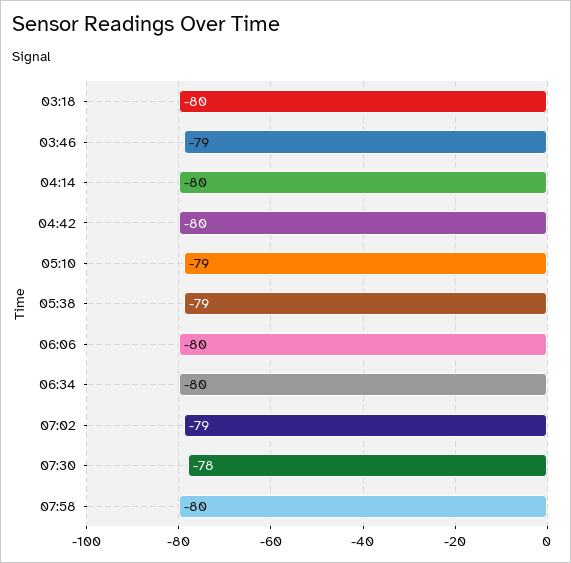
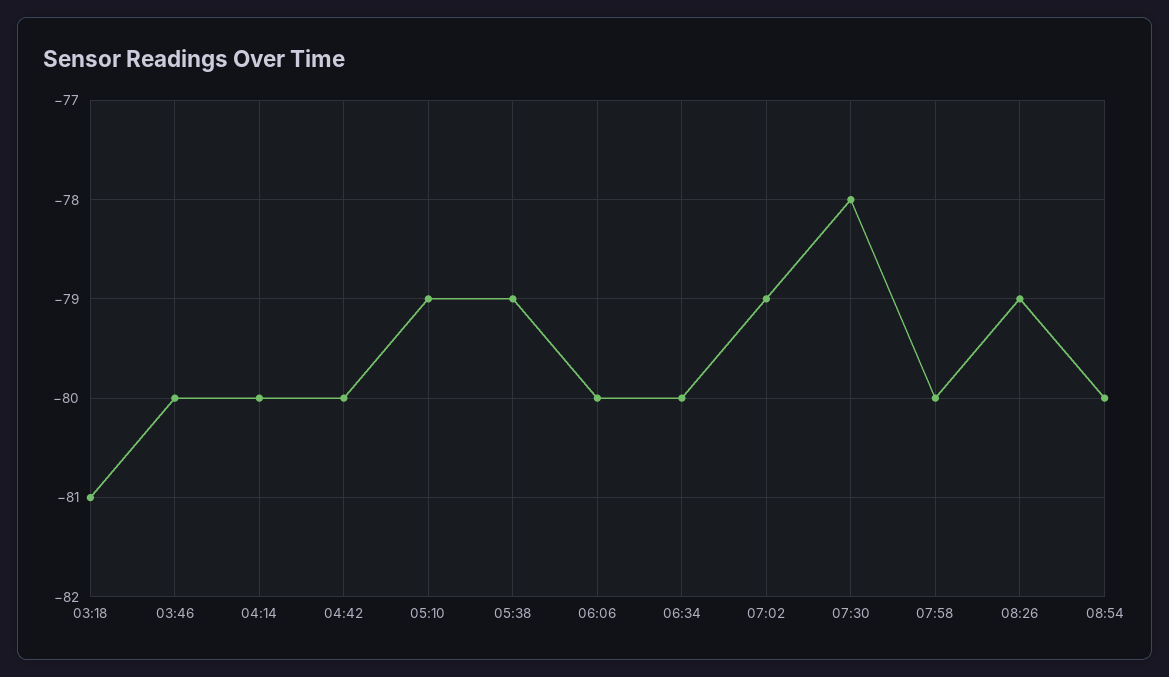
03:18: -80 -> -81
03:46: -79 -> -80
08:26: none -> -79
08:54: none -> -80

